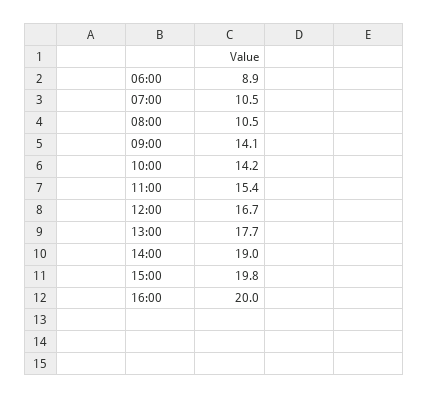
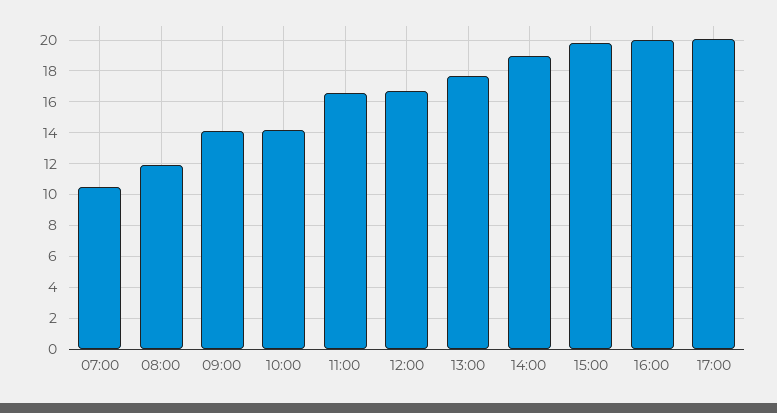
06:00: 8.9 -> none
08:00: 10.5 -> 12
11:00: 15.4 -> 16.5
17:00: none -> 20

